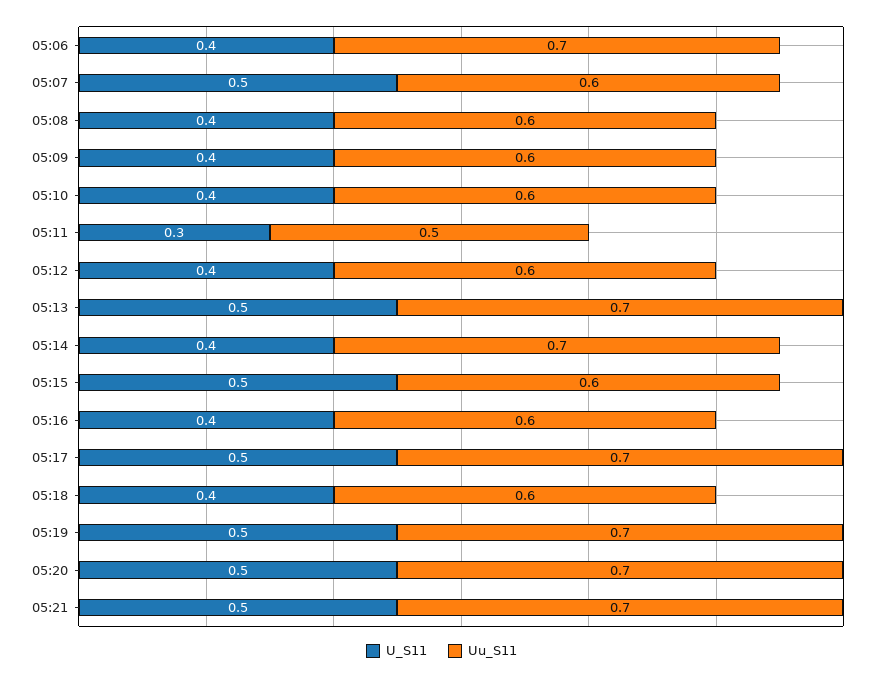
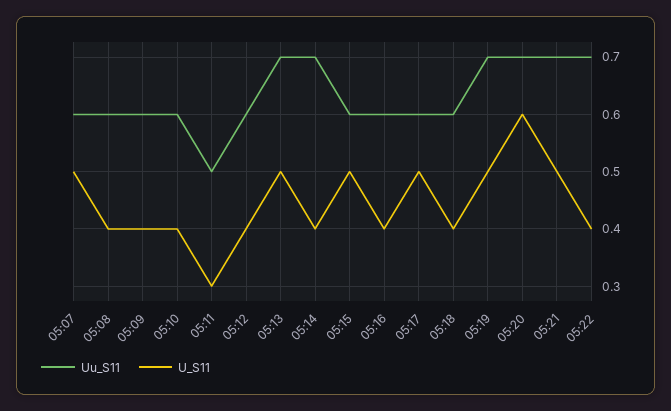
U_S11, 05:06: 0.4 -> none
Uu_S11, 05:06: 0.7 -> none
Uu_S11, 05:17: 0.7 -> 0.6
U_S11, 05:20: 0.5 -> 0.6
Uu_S11, 05:22: none -> 0.7
U_S11, 05:22: none -> 0.4

